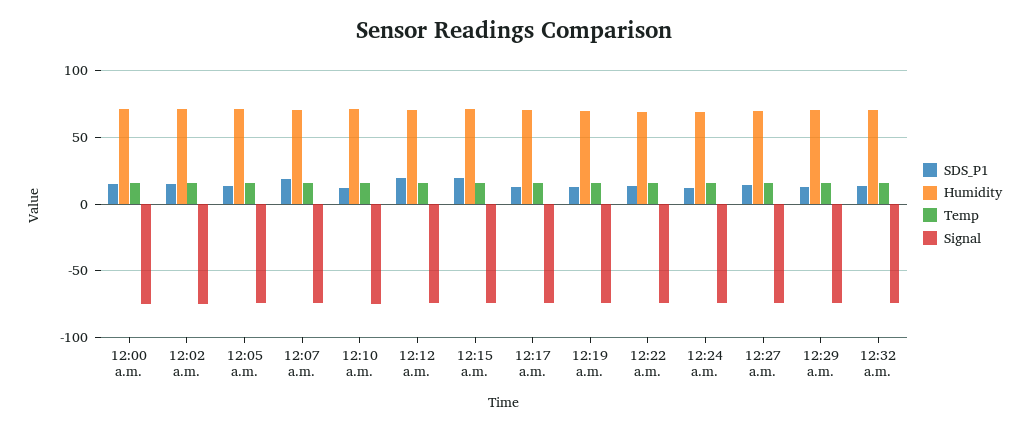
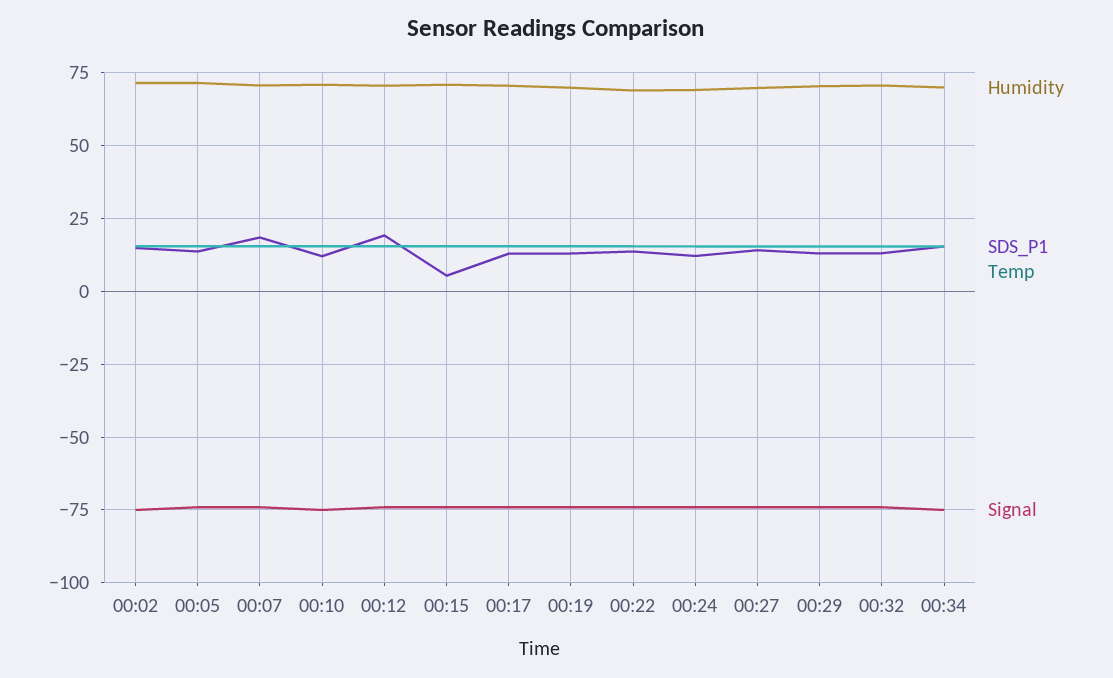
SDS_P1, 12:00 a.m.: 15 -> none
Humidity, 12:00 a.m.: 70 -> none
Temp, 12:00 a.m.: 15 -> none
Signal, 12:00 a.m.: -75 -> none
SDS_P1, 12:15 a.m.: 20 -> 5
Humidity, 00:34: none -> 70
SDS_P1, 00:34: none -> 15
Temp, 00:34: none -> 15
Signal, 00:34: none -> -75

